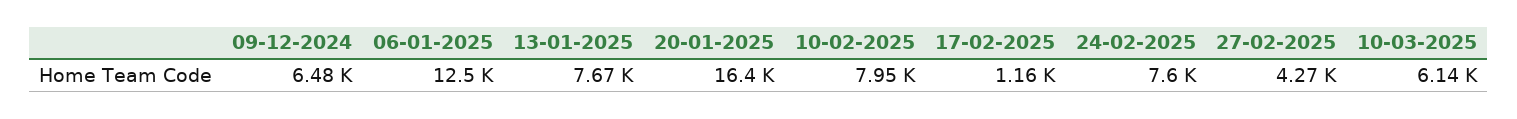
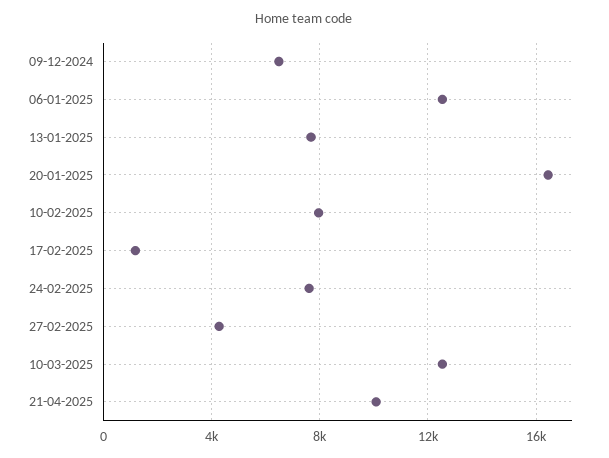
10-03-2025: 6140 -> 12500
21-04-2025: none -> 10000

